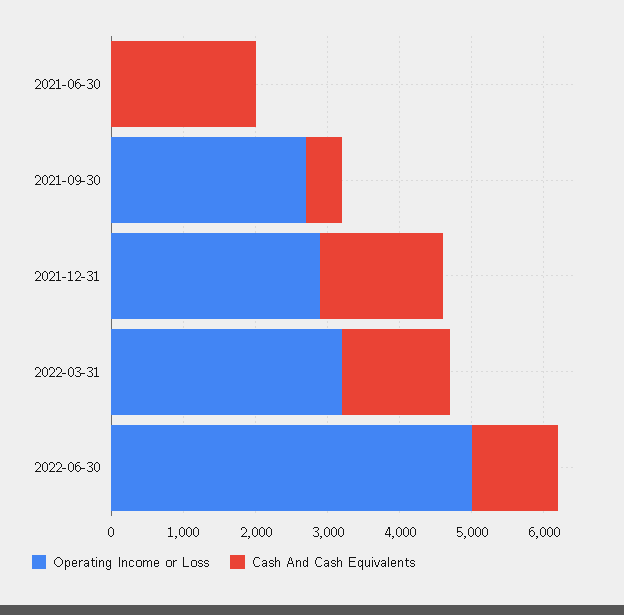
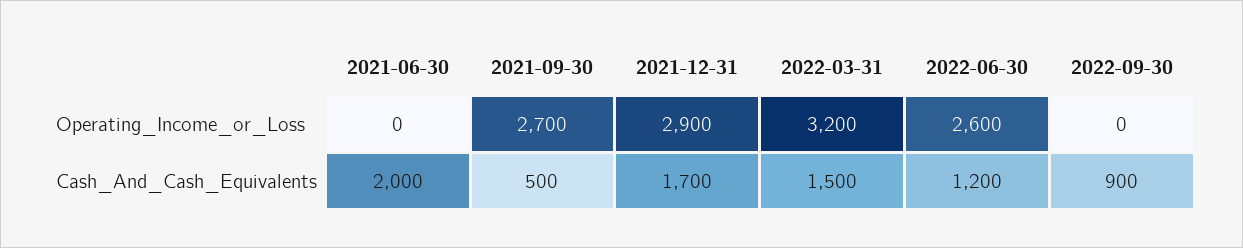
Operating Income or Loss, 2022-06-30: 5000 -> 2600
Operating Income or Loss, 2022-09-30: none -> 0
Cash And Cash Equivalents, 2022-09-30: none -> 900

